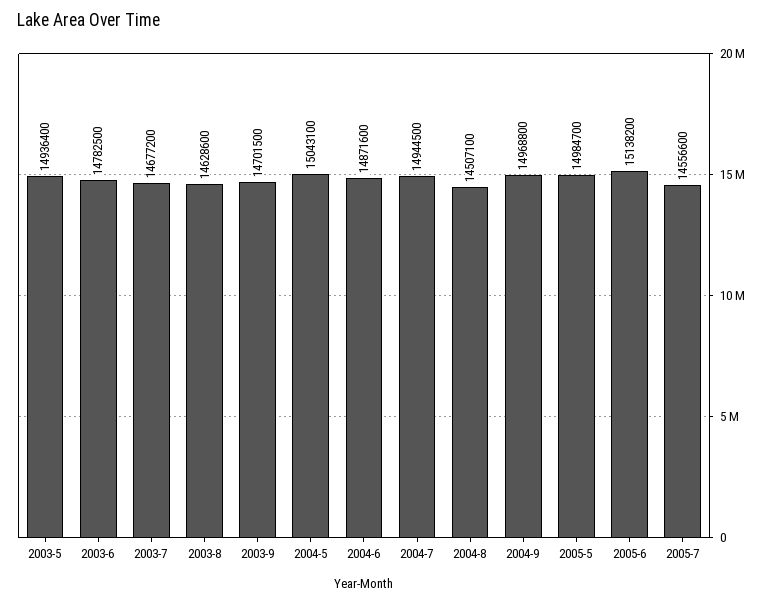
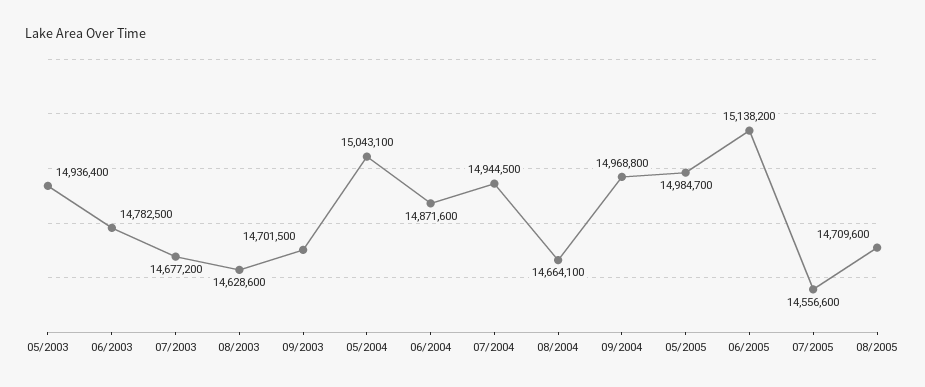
2004-8: 14507100 -> 14664100
08/2005: none -> 14709600

